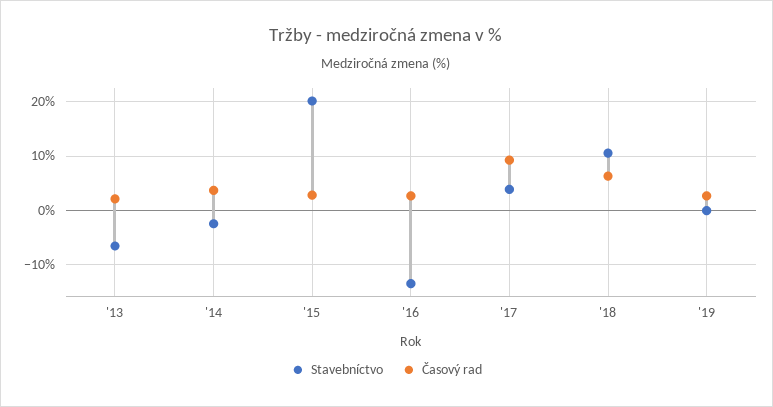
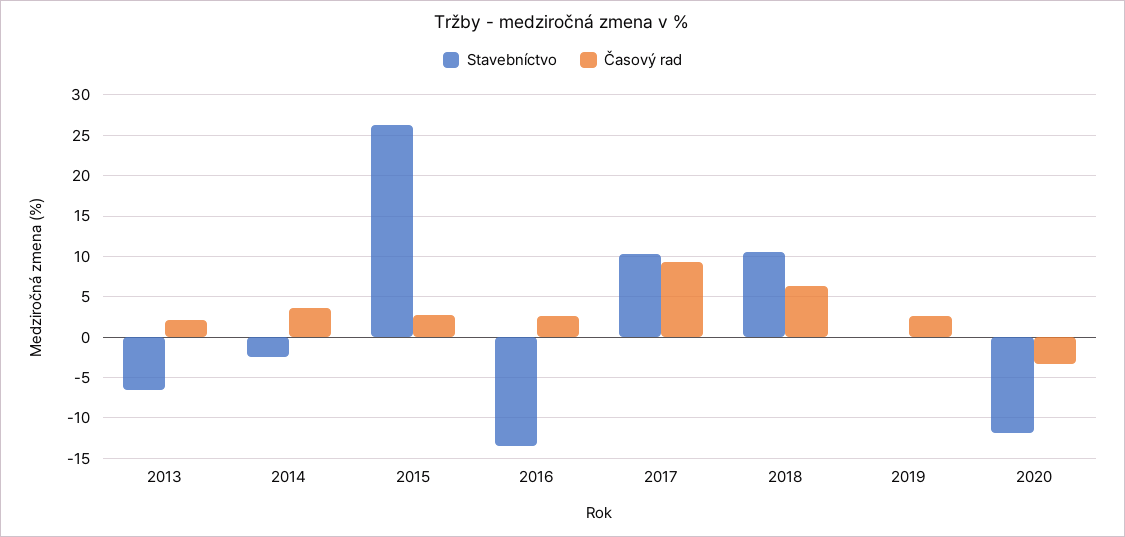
Stavebníctvo, '15: 20 -> 26
Stavebníctvo, '17: 4 -> 10
Stavebníctvo, 2020: none -> -12
Časový rad, 2020: none -> -3

